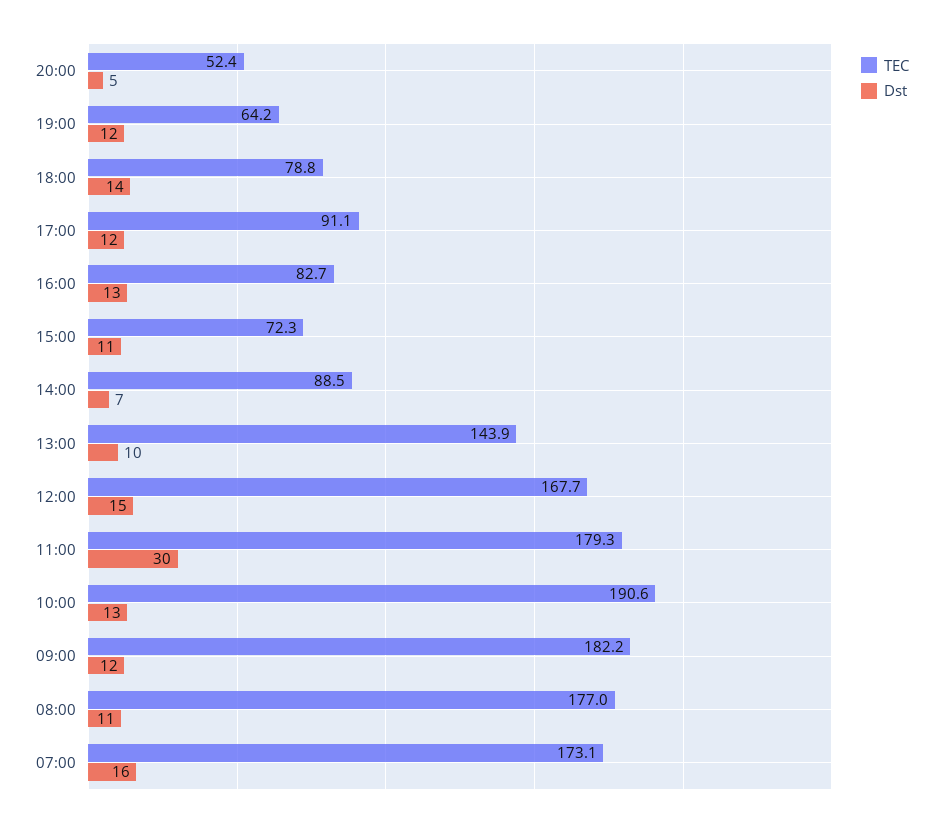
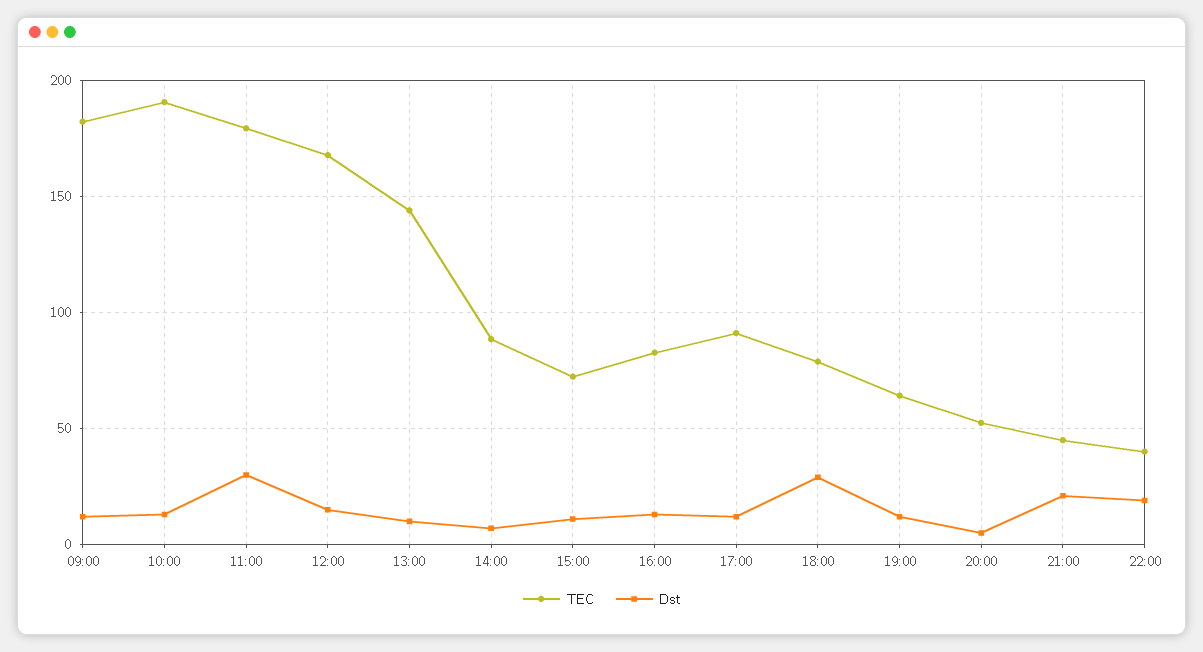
Dst, 18:00: 14 -> 30
TEC, 08:00: 177 -> none
Dst, 08:00: 11 -> none
TEC, 07:00: 173.1 -> none
Dst, 07:00: 16 -> none
TEC, 21:00: none -> 45
Dst, 21:00: none -> 20
TEC, 22:00: none -> 40
Dst, 22:00: none -> 20

